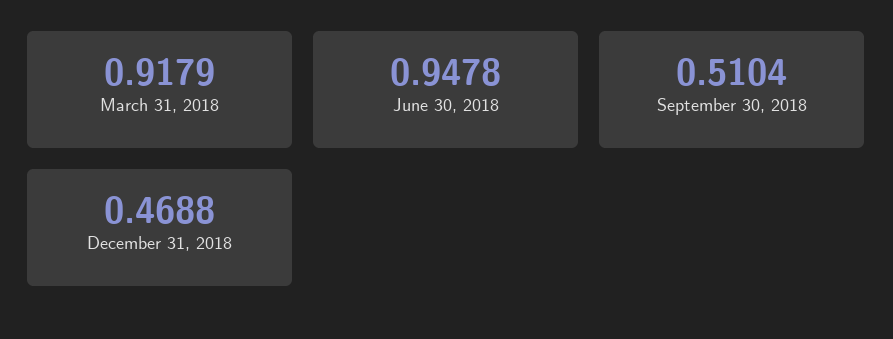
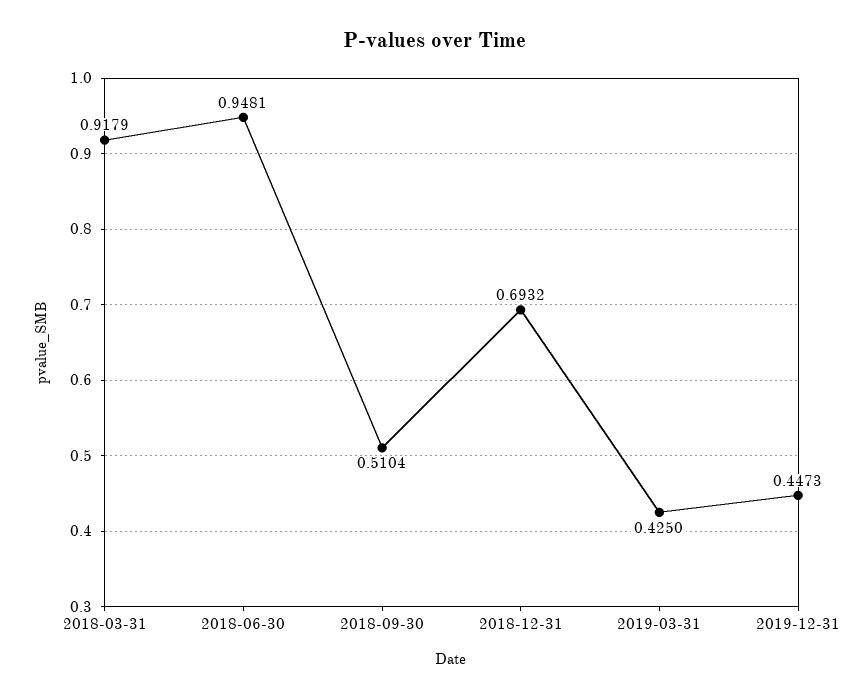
June 30, 2018: 0.9478 -> 0.9481
December 31, 2018: 0.4688 -> 0.6932
2019-03-31: none -> 0.425
2019-12-31: none -> 0.4473

